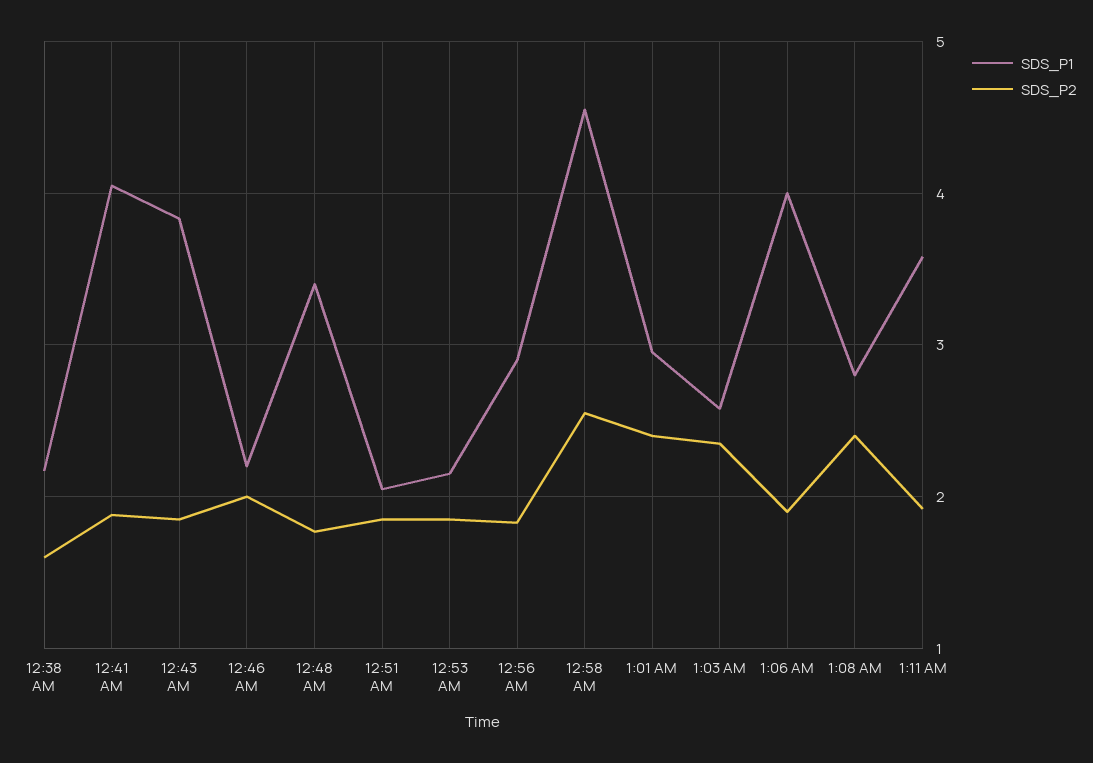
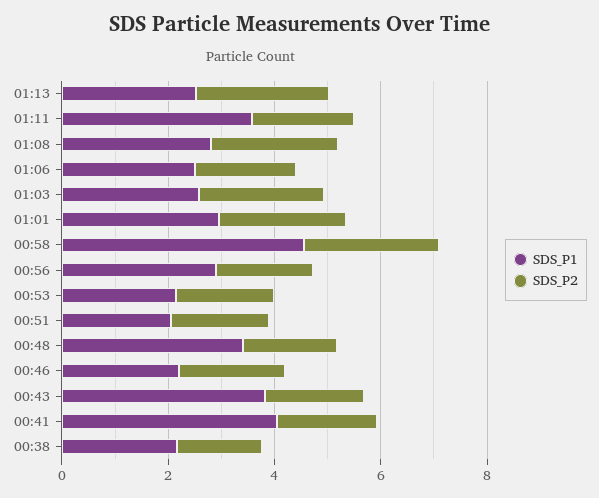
SDS_P1, 1:06 AM: 4 -> 2.5
SDS_P1, 01:13: none -> 2.5
SDS_P2, 01:13: none -> 2.5

